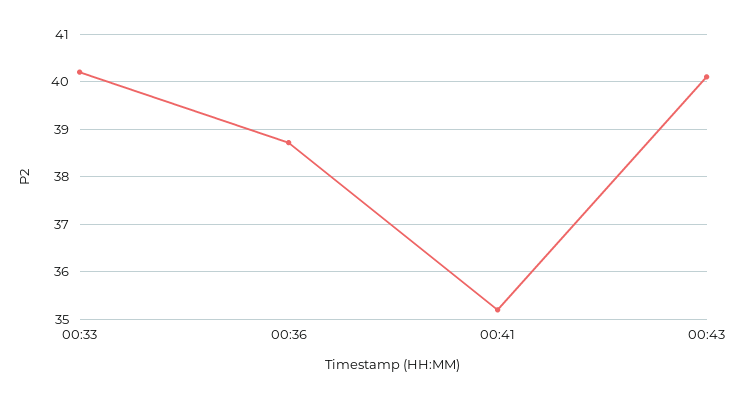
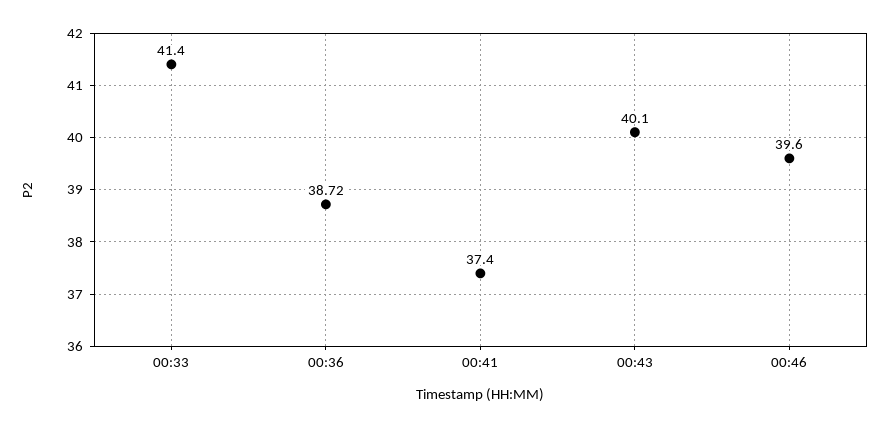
00:33: 40.2 -> 41.4
00:41: 35.2 -> 37.4
00:46: none -> 39.6

